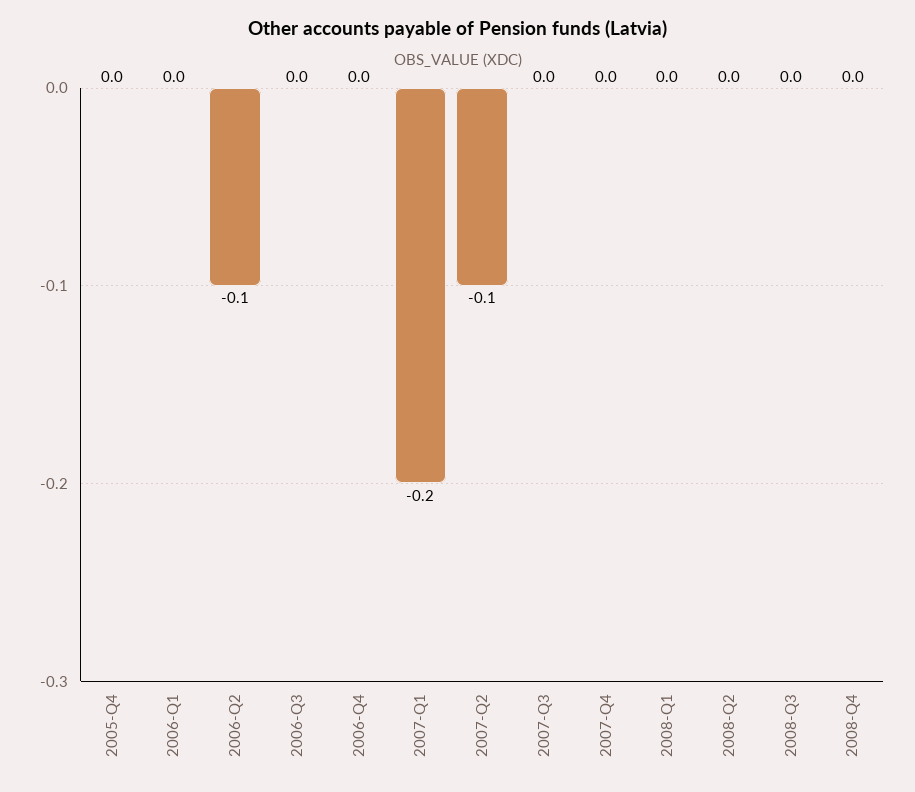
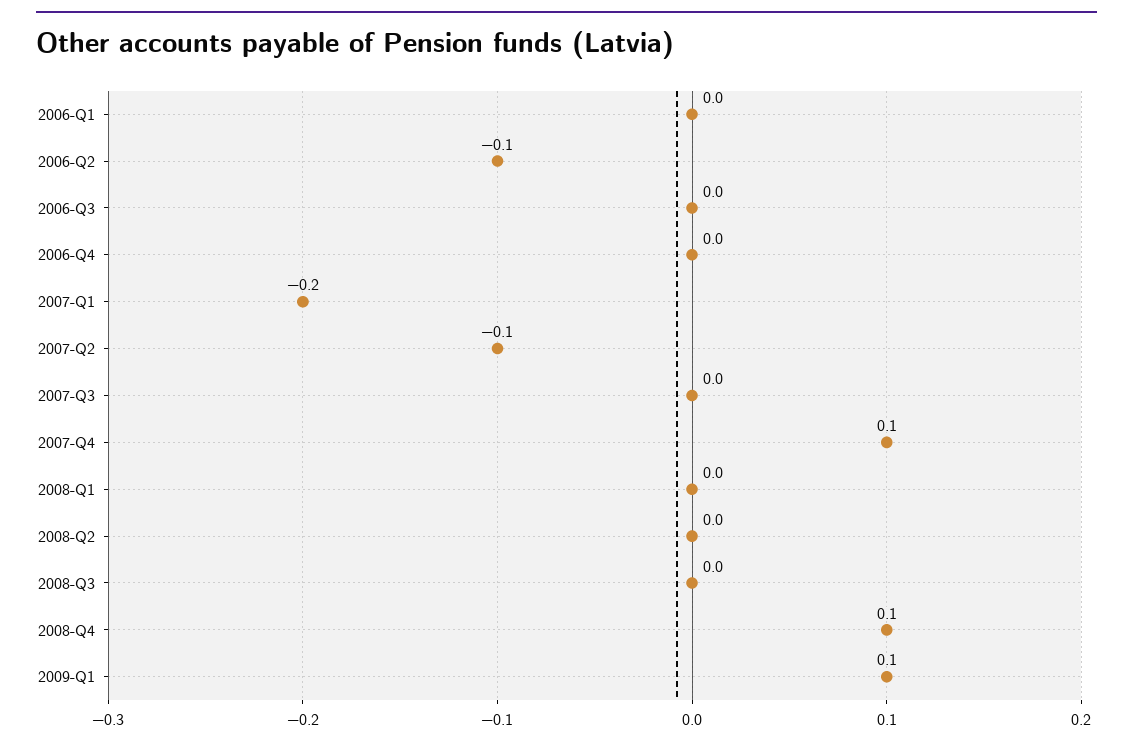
2005-Q4: 0 -> none
2007-Q4: 0 -> 0.1
2008-Q4: 0 -> 0.1
2009-Q1: none -> 0.1

